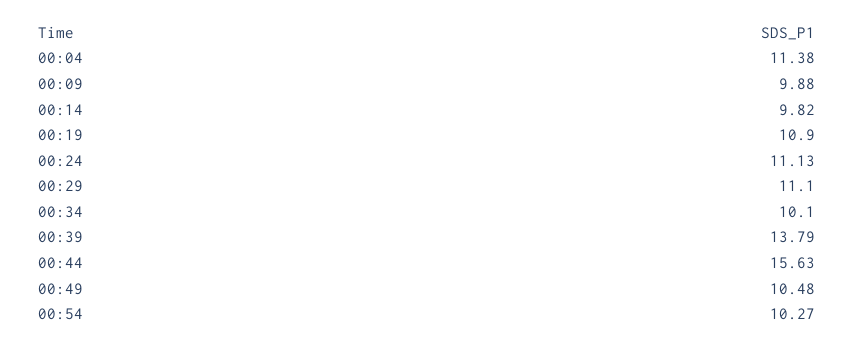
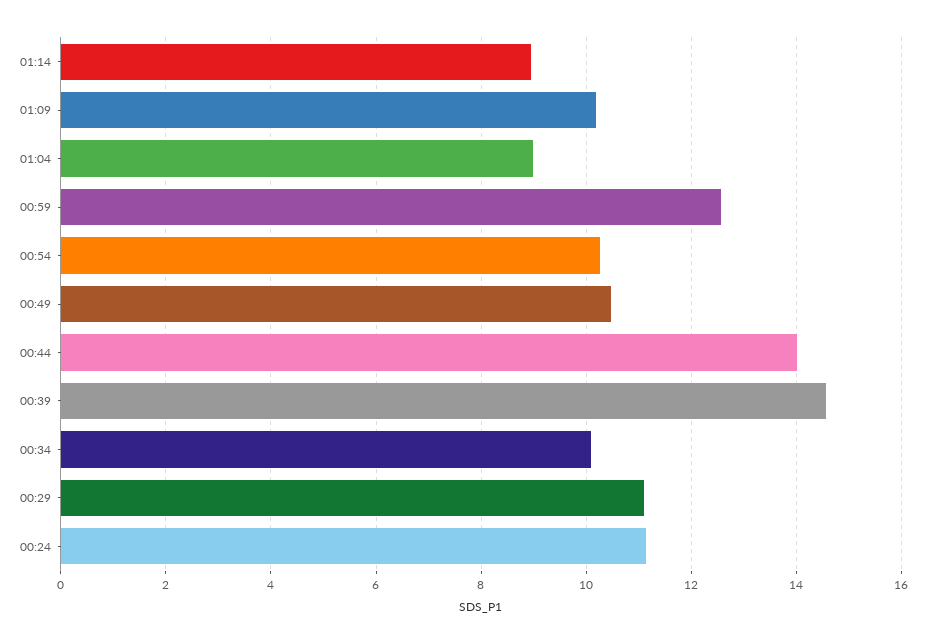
00:04: 11.38 -> none
00:09: 9.88 -> none
00:14: 9.82 -> none
00:19: 10.9 -> none
00:39: 13.79 -> 14.6
00:44: 15.63 -> 14
01:14: none -> 9
01:09: none -> 10.2
01:04: none -> 9
00:59: none -> 12.6

